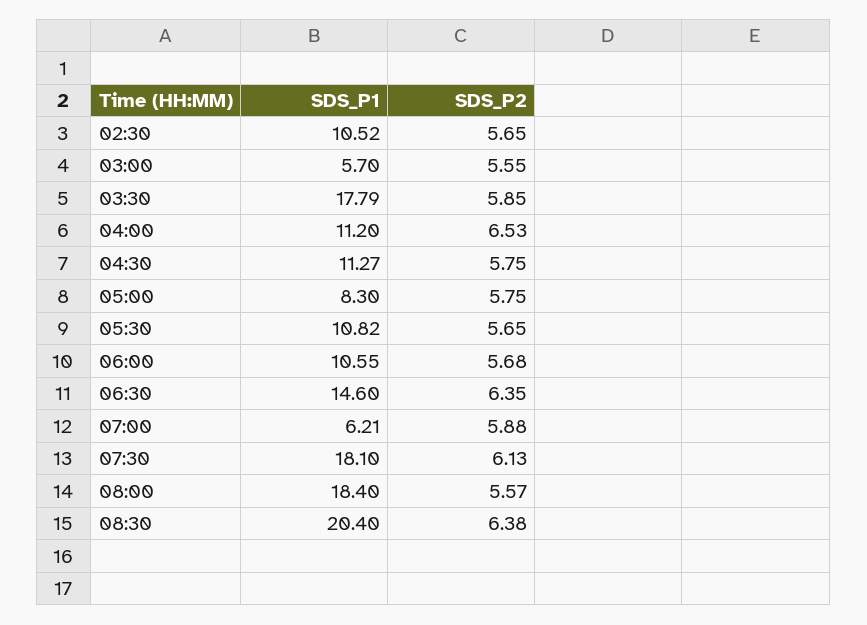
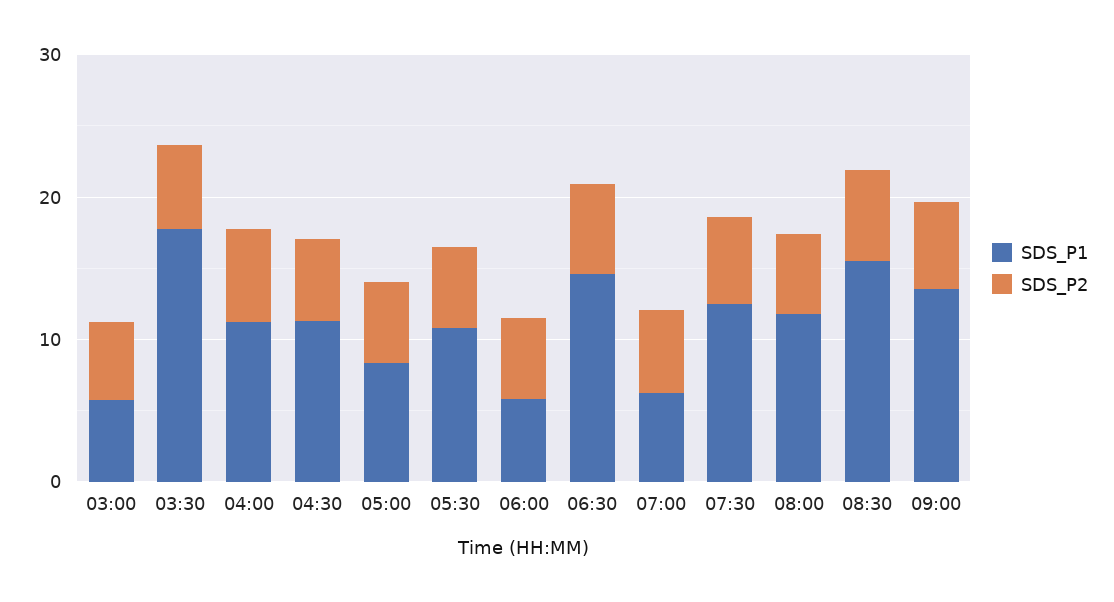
SDS_P1, 02:30: 10.52 -> none
SDS_P2, 02:30: 5.65 -> none
SDS_P1, 06:00: 10.55 -> 6
SDS_P1, 07:30: 18.1 -> 12
SDS_P1, 08:00: 18.4 -> 12
SDS_P1, 08:30: 20.4 -> 16
SDS_P1, 09:00: none -> 14
SDS_P2, 09:00: none -> 6

